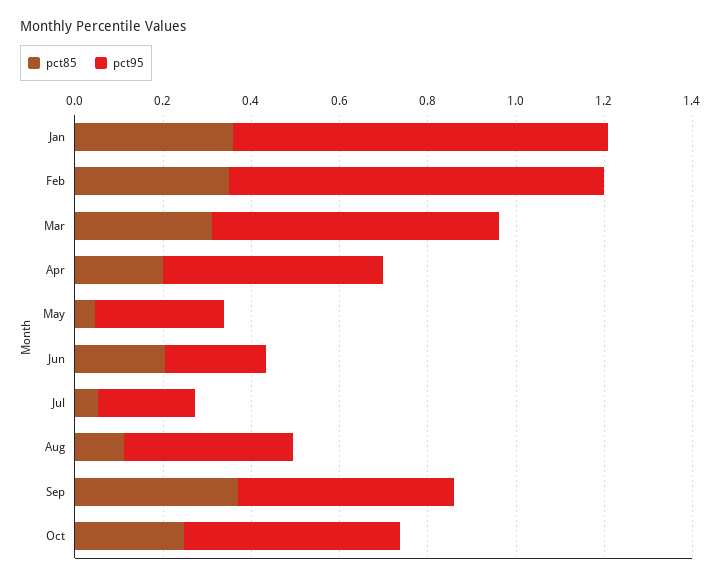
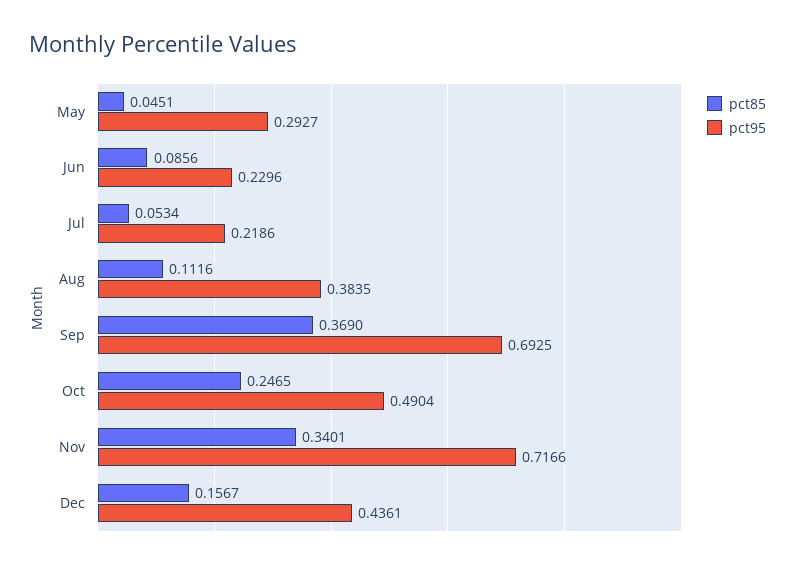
pct85, Jan: 0.35 -> none
pct95, Jan: 0.85 -> none
pct85, Feb: 0.35 -> none
pct95, Feb: 0.85 -> none
pct85, Mar: 0.3 -> none
pct95, Mar: 0.65 -> none
pct85, Apr: 0.2 -> none
pct95, Apr: 0.5 -> none
pct85, Jun: 0.2 -> 0.0856
pct95, Sep: 0.5 -> 0.6925
pct85, Nov: none -> 0.3401
pct95, Nov: none -> 0.7166
pct85, Dec: none -> 0.1567
pct95, Dec: none -> 0.4361

